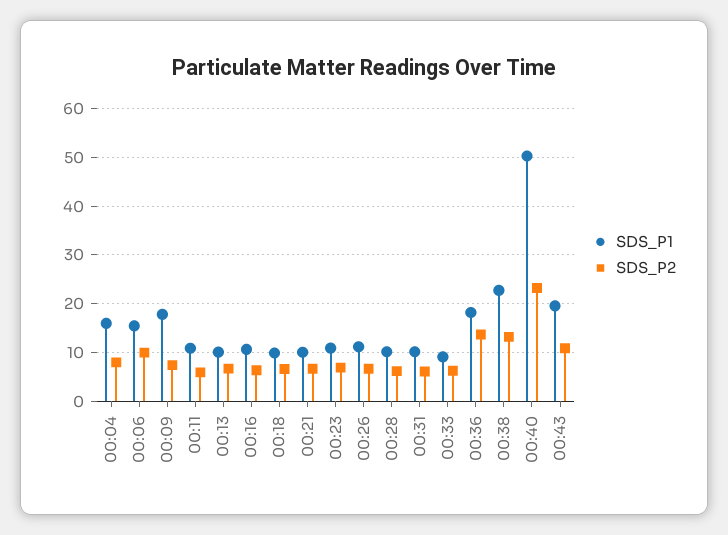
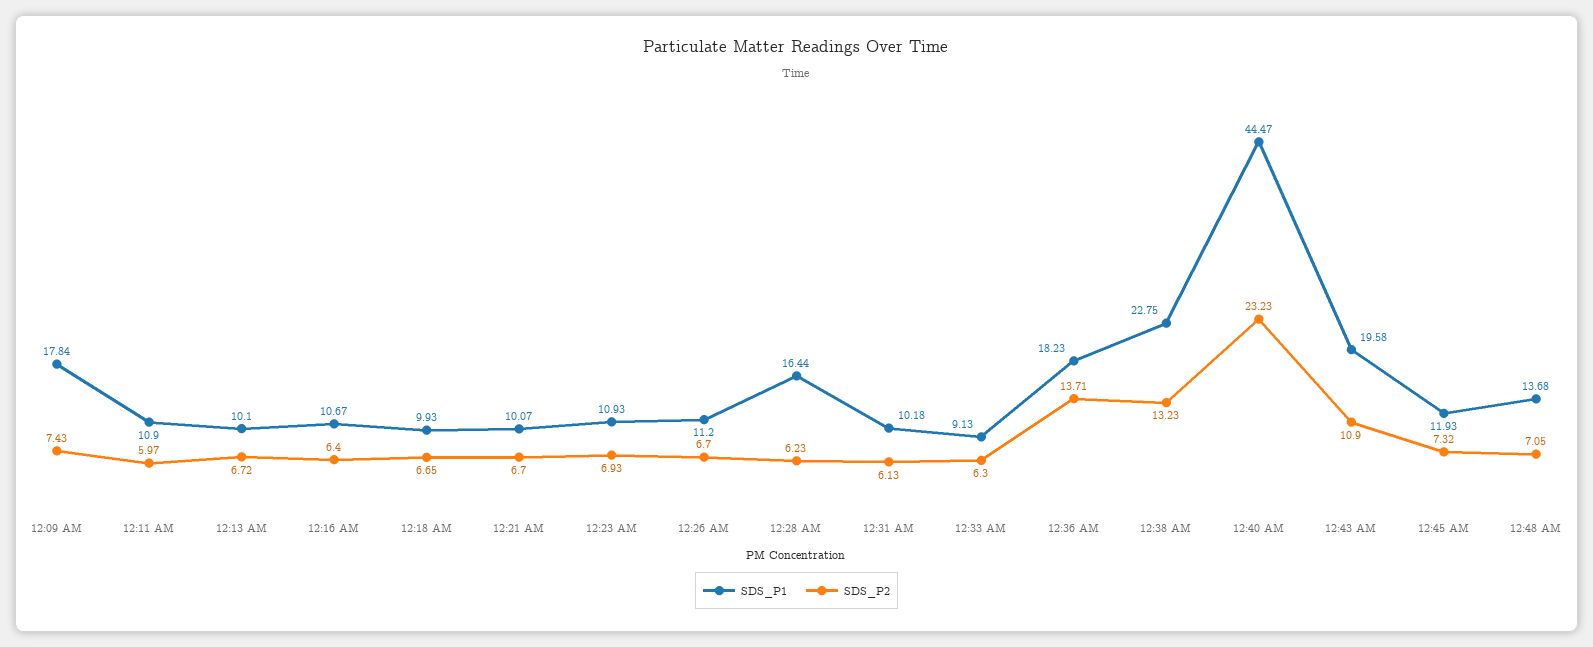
SDS_P1, 00:04: 16 -> none
SDS_P2, 00:04: 8 -> none
SDS_P1, 00:06: 16 -> none
SDS_P2, 00:06: 10 -> none
SDS_P1, 00:28: 10 -> 16.44
SDS_P1, 00:40: 50 -> 44.47
SDS_P1, 12:45 AM: none -> 11.93
SDS_P2, 12:45 AM: none -> 7.32
SDS_P1, 12:48 AM: none -> 13.68
SDS_P2, 12:48 AM: none -> 7.05

